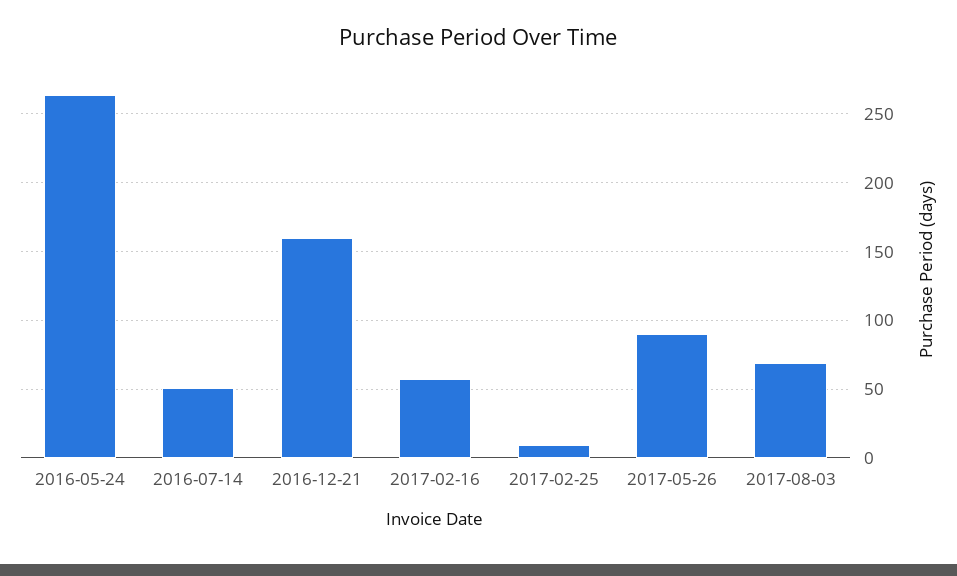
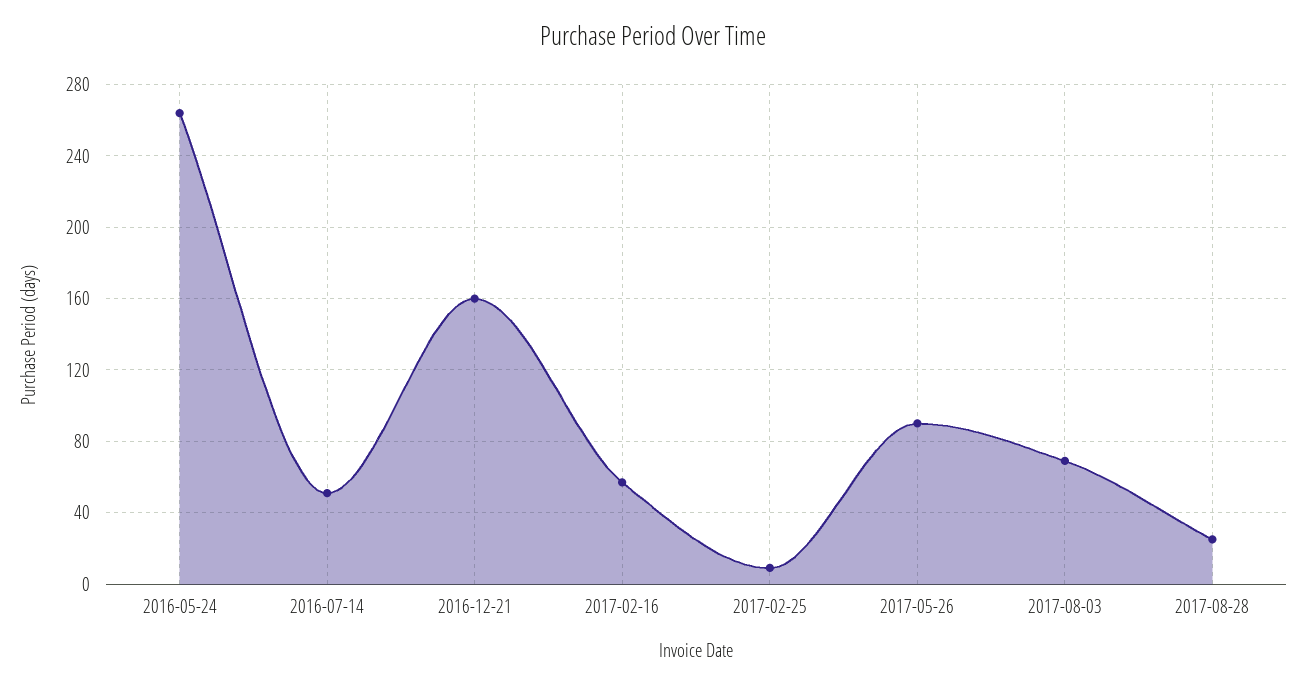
2017-08-28: none -> 25

